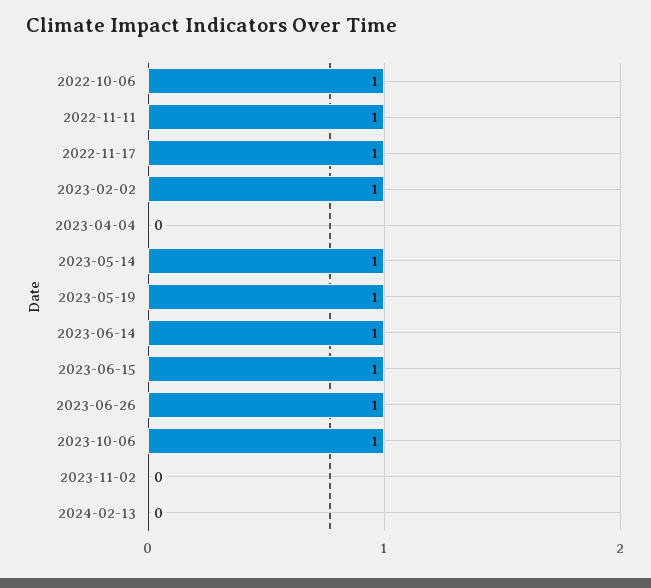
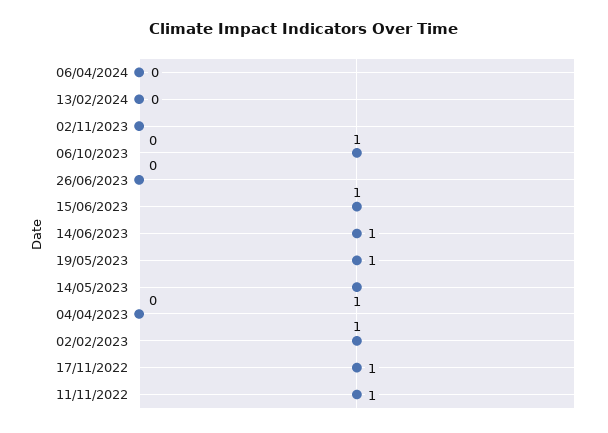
2022-10-06: 1 -> none
2023-06-26: 1 -> 0
06/04/2024: none -> 0

